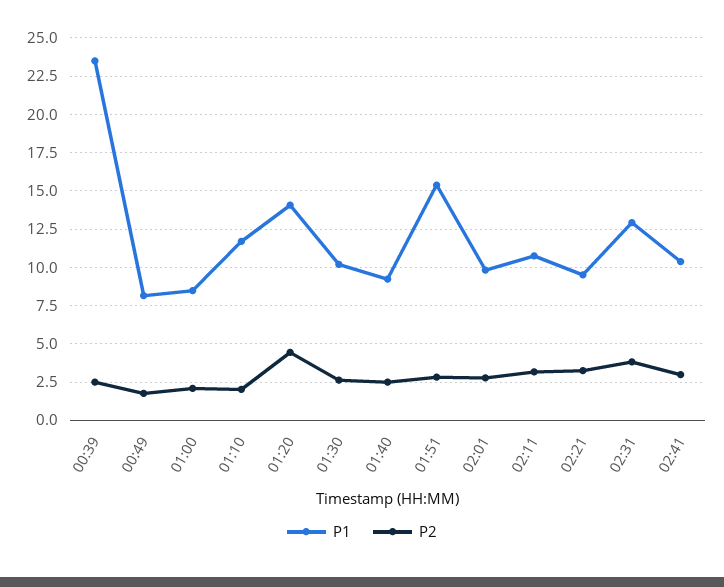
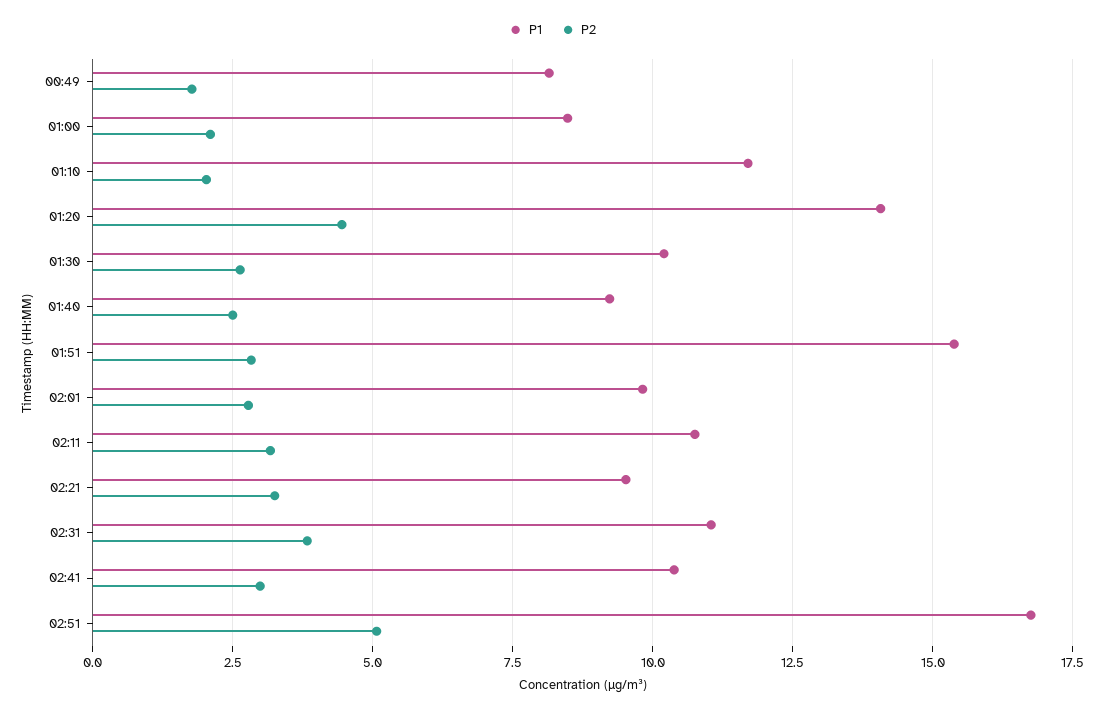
P1, 00:39: 23.5 -> none
P2, 00:39: 2.5 -> none
P1, 02:31: 13 -> 11
P1, 02:51: none -> 16.75
P2, 02:51: none -> 5

